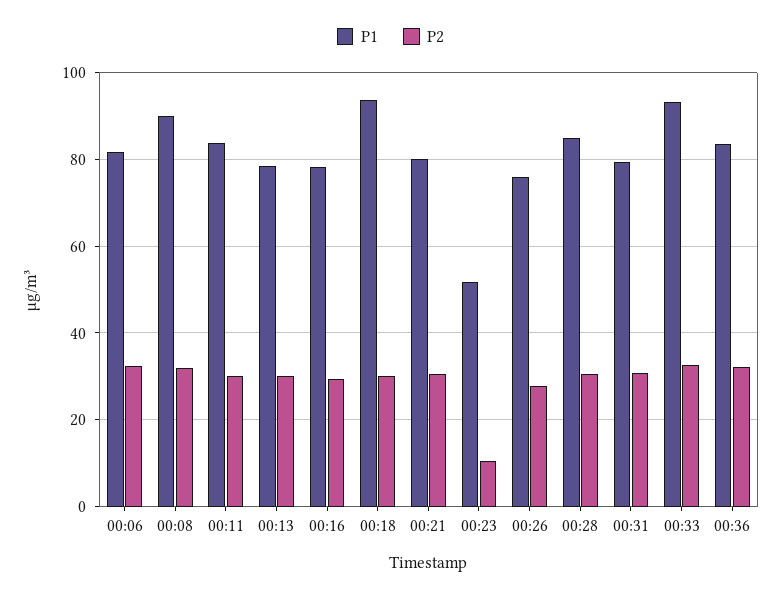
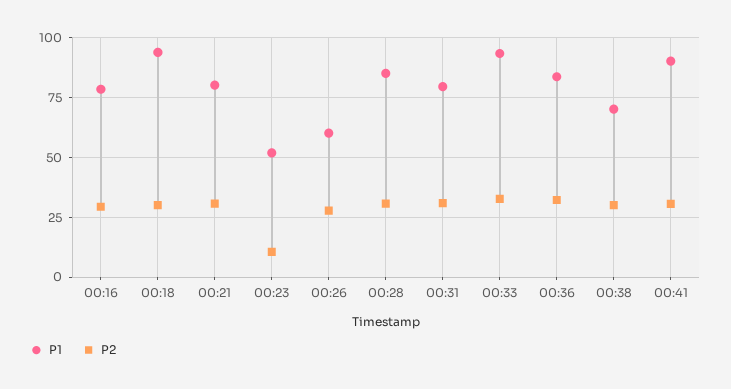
P1, 00:06: 82 -> none
P2, 00:06: 32 -> none
P1, 00:08: 90 -> none
P2, 00:08: 32 -> none
P1, 00:11: 84 -> none
P2, 00:11: 30 -> none
P1, 00:13: 78 -> none
P2, 00:13: 30 -> none
P1, 00:26: 76 -> 60
P1, 00:38: none -> 70
P2, 00:38: none -> 30
P1, 00:41: none -> 90
P2, 00:41: none -> 30

